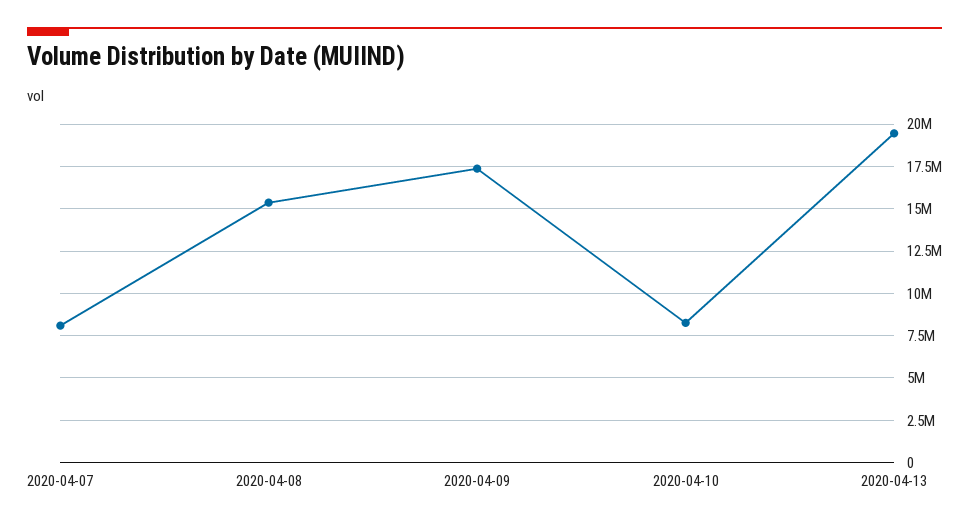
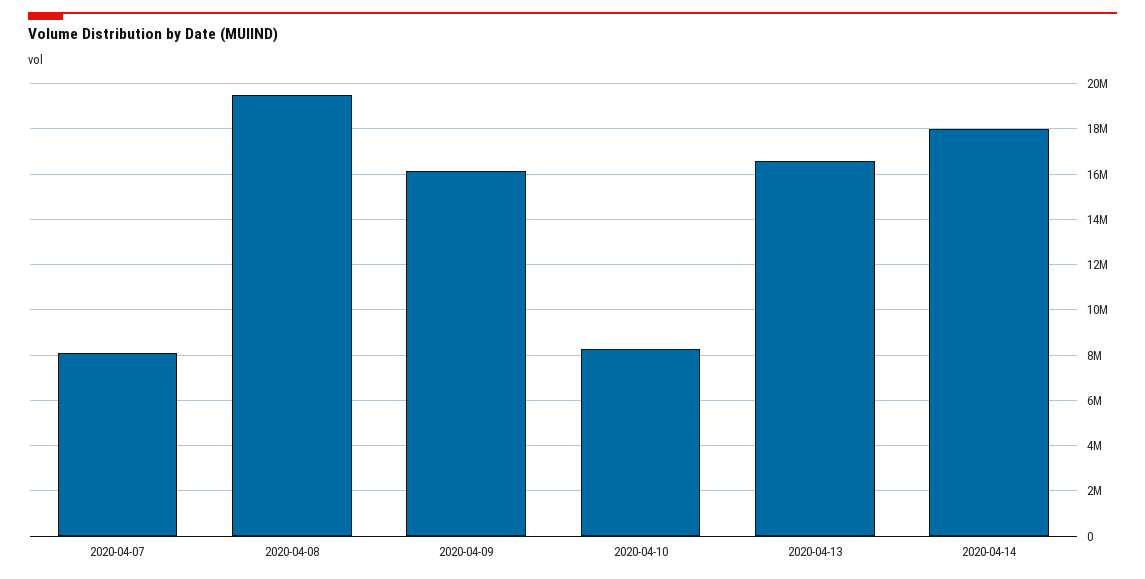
2020-04-08: 15500000 -> 19500000
2020-04-09: 17500000 -> 16000000
2020-04-13: 19500000 -> 16500000
2020-04-14: none -> 18000000

